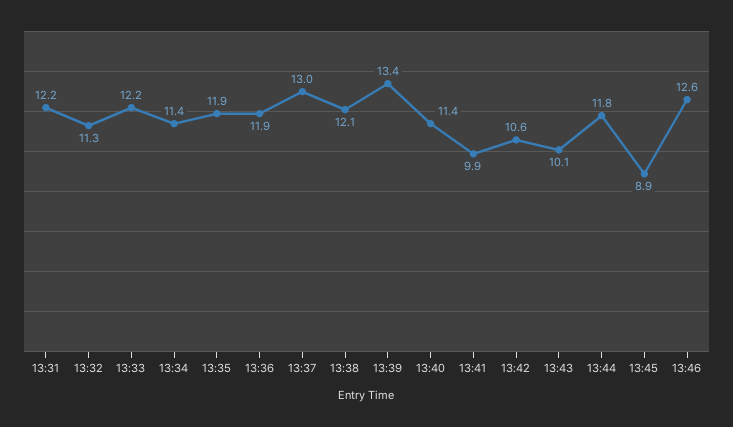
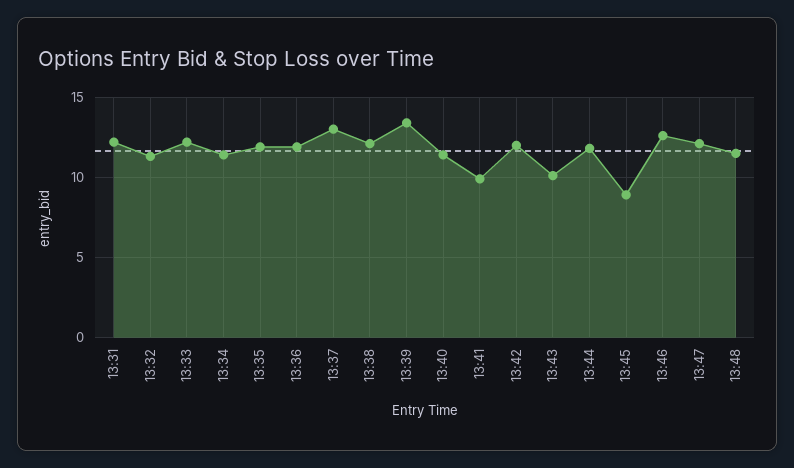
13:42: 10.6 -> 12
13:47: none -> 12
13:48: none -> 11.5

